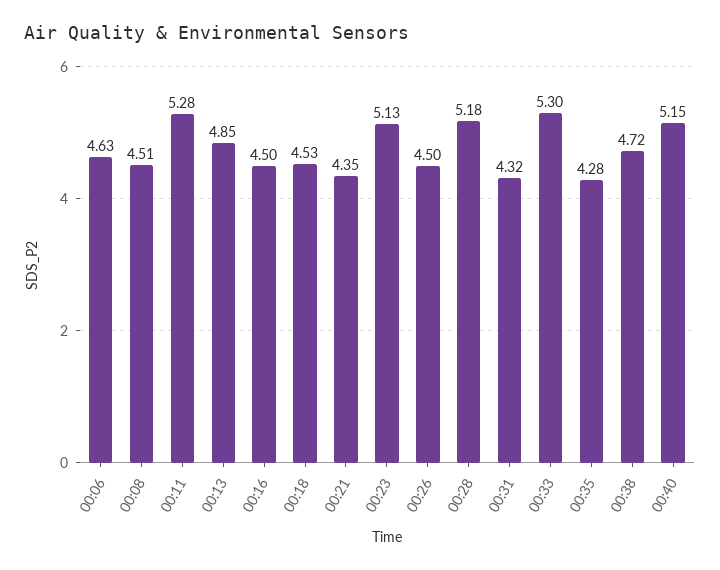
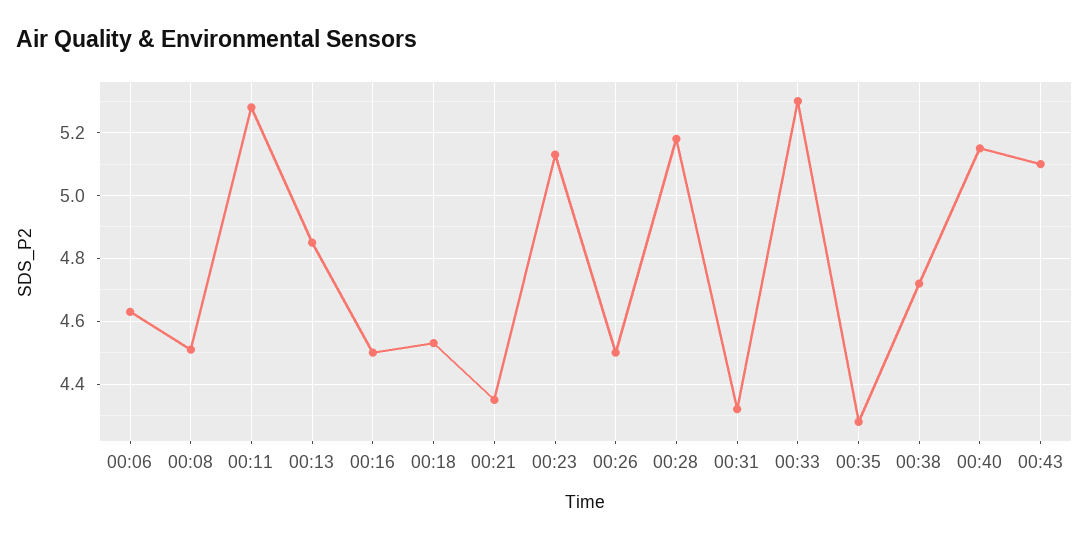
00:43: none -> 5.1

